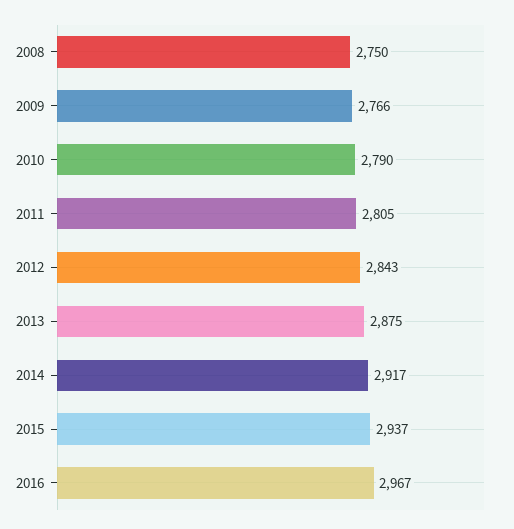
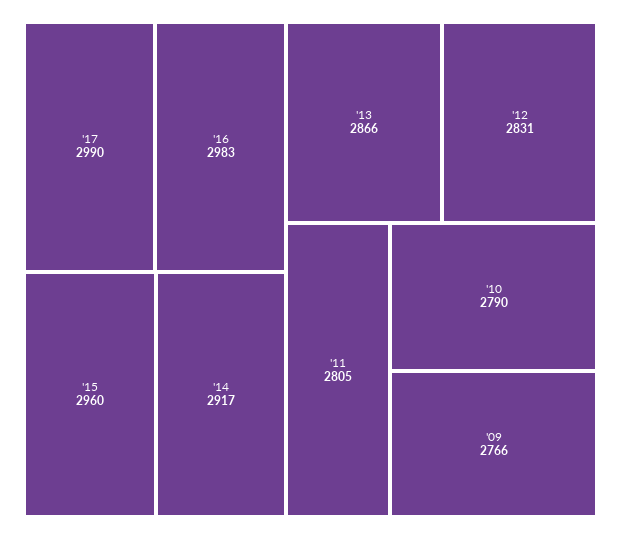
2008: 2750 -> none
2012: 2843 -> 2831
2013: 2875 -> 2866
2015: 2937 -> 2960
2016: 2967 -> 2983
'17: none -> 2990

